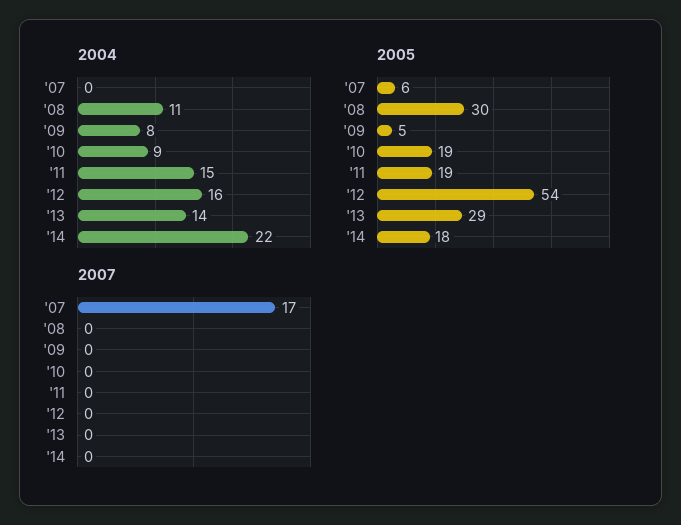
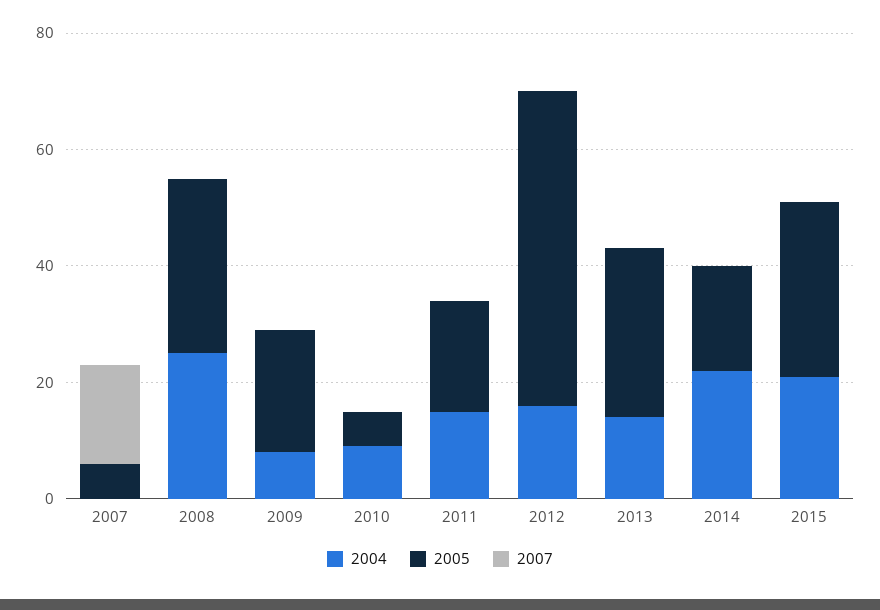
2004, '08: 11 -> 25
2005, '09: 5 -> 20
2005, '10: 19 -> 5
2004, 2015: none -> 20
2005, 2015: none -> 30
2007, 2015: none -> 0

